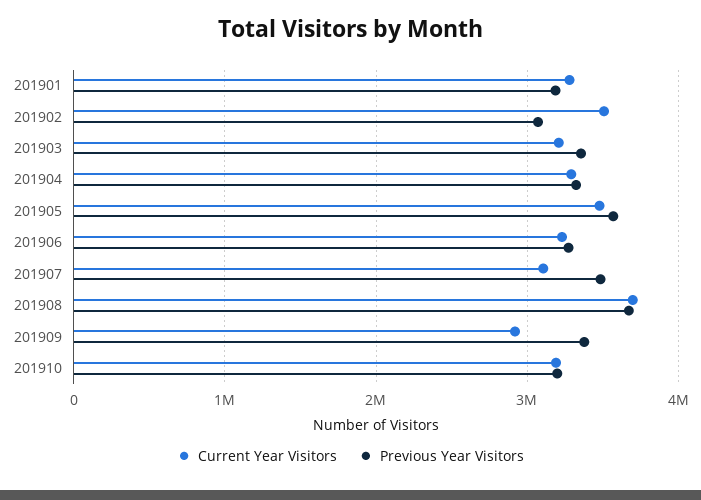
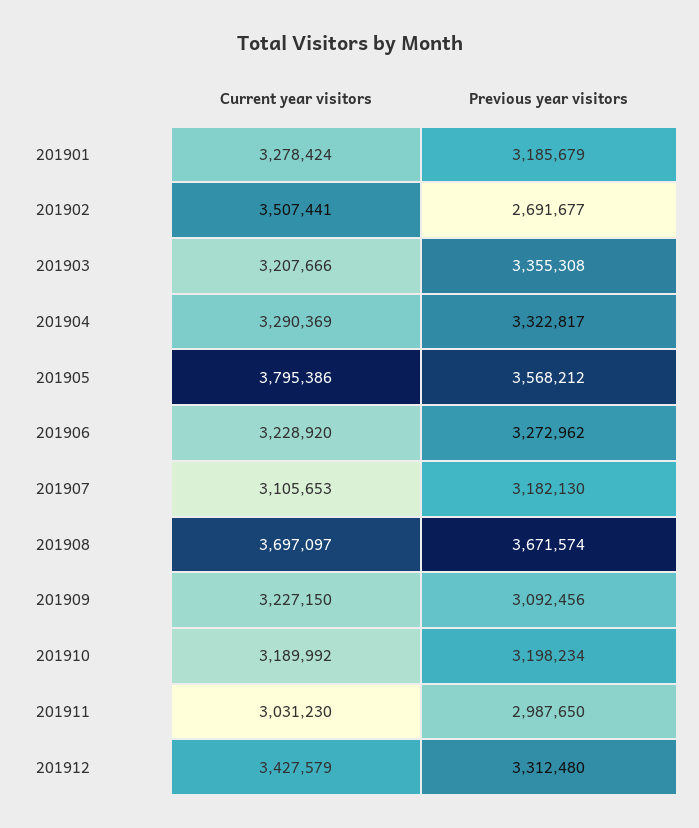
Previous Year Visitors, 201902: 3100000 -> 2691677
Current Year Visitors, 201905: 3500000 -> 3795386
Previous Year Visitors, 201907: 3500000 -> 3182130
Current Year Visitors, 201909: 2900000 -> 3227150
Previous Year Visitors, 201909: 3400000 -> 3092456
Current Year Visitors, 201911: none -> 3031230
Previous Year Visitors, 201911: none -> 2987650
Current Year Visitors, 201912: none -> 3427579
Previous Year Visitors, 201912: none -> 3312480

